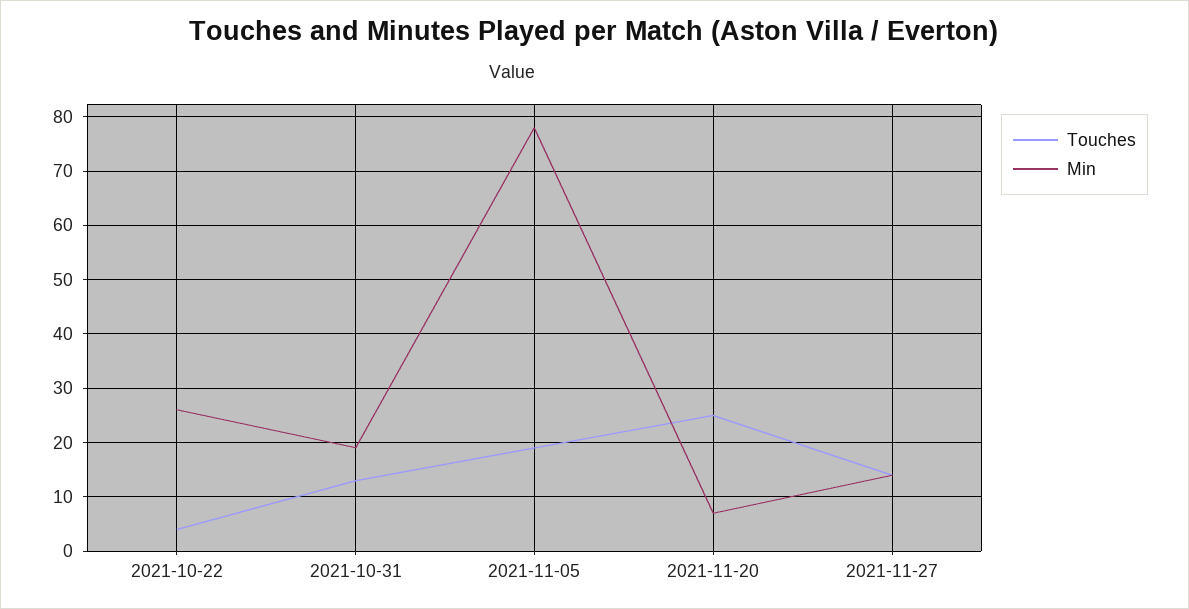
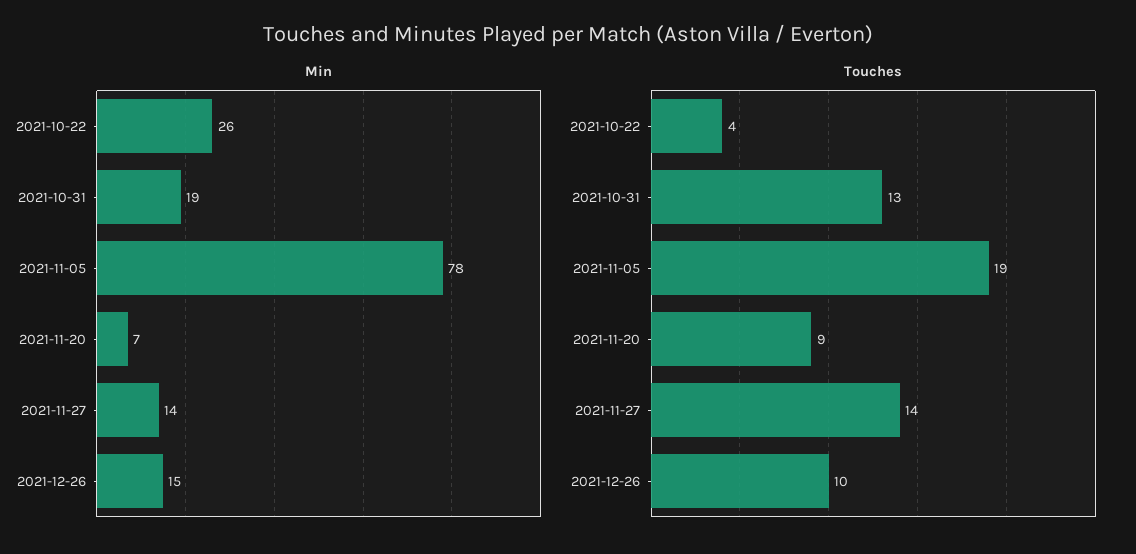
Touches, 2021-11-20: 25 -> 9
Min, 2021-12-26: none -> 15
Touches, 2021-12-26: none -> 10

